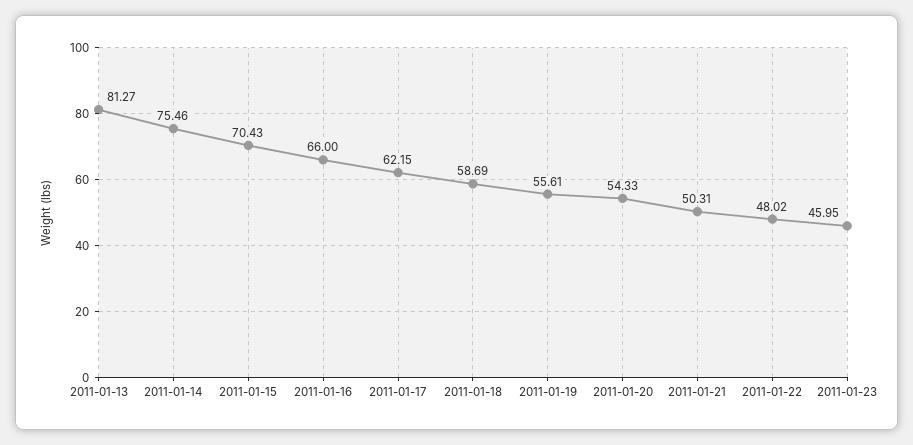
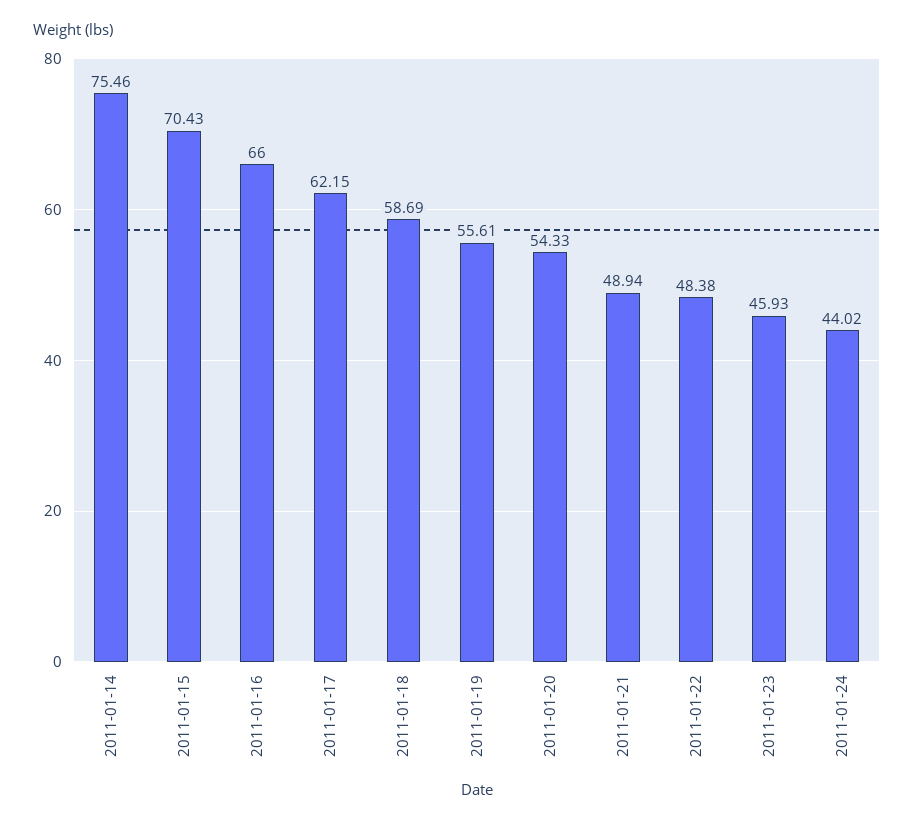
2011-01-13: 81.27 -> none
2011-01-21: 50.31 -> 48.94
2011-01-22: 48.02 -> 48.38
2011-01-23: 45.95 -> 45.93
2011-01-24: none -> 44.02

